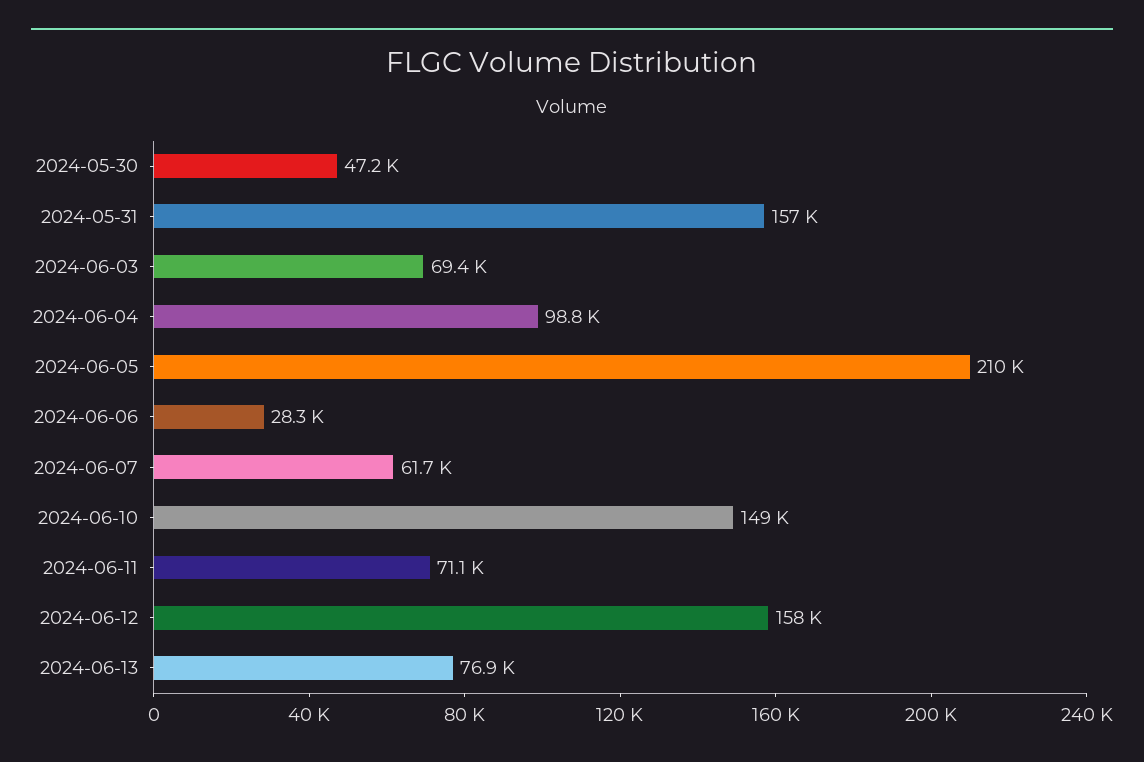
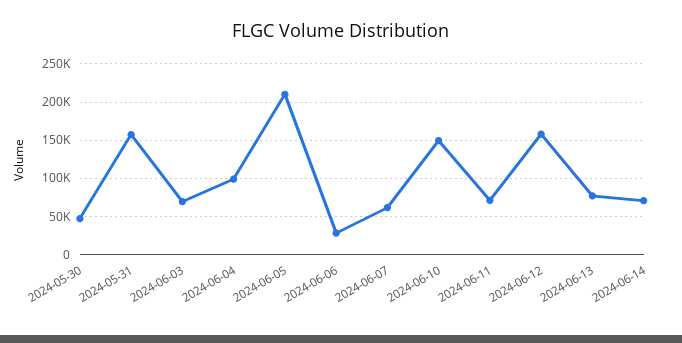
2024-06-14: none -> 70000

